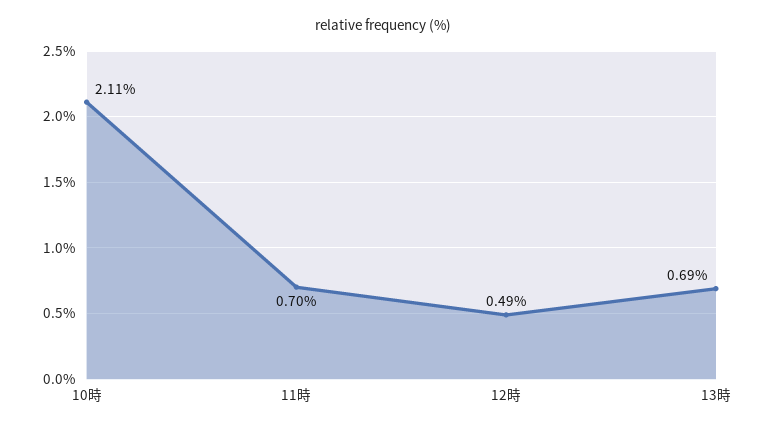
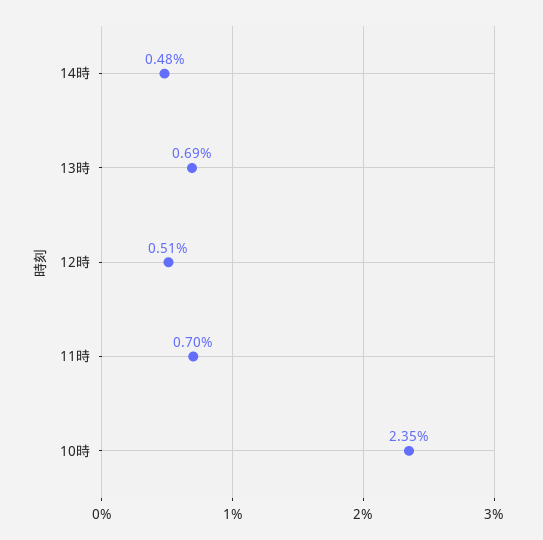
10時: 2.11 -> 2.35
12時: 0.49 -> 0.51
14時: none -> 0.48

